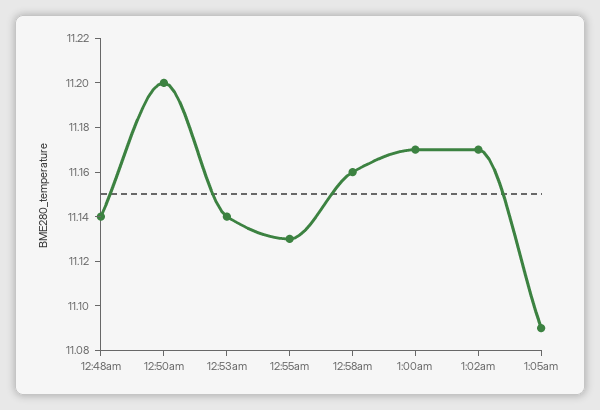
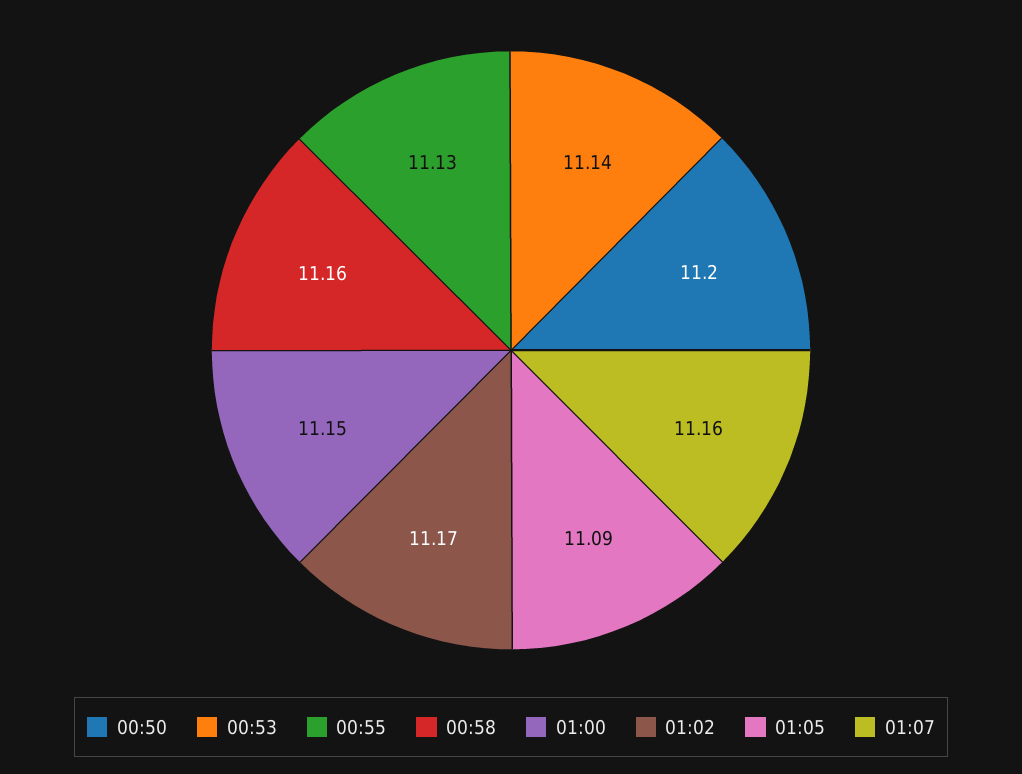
12:48am: 11.14 -> none
1:00am: 11.17 -> 11.15
01:07: none -> 11.16

